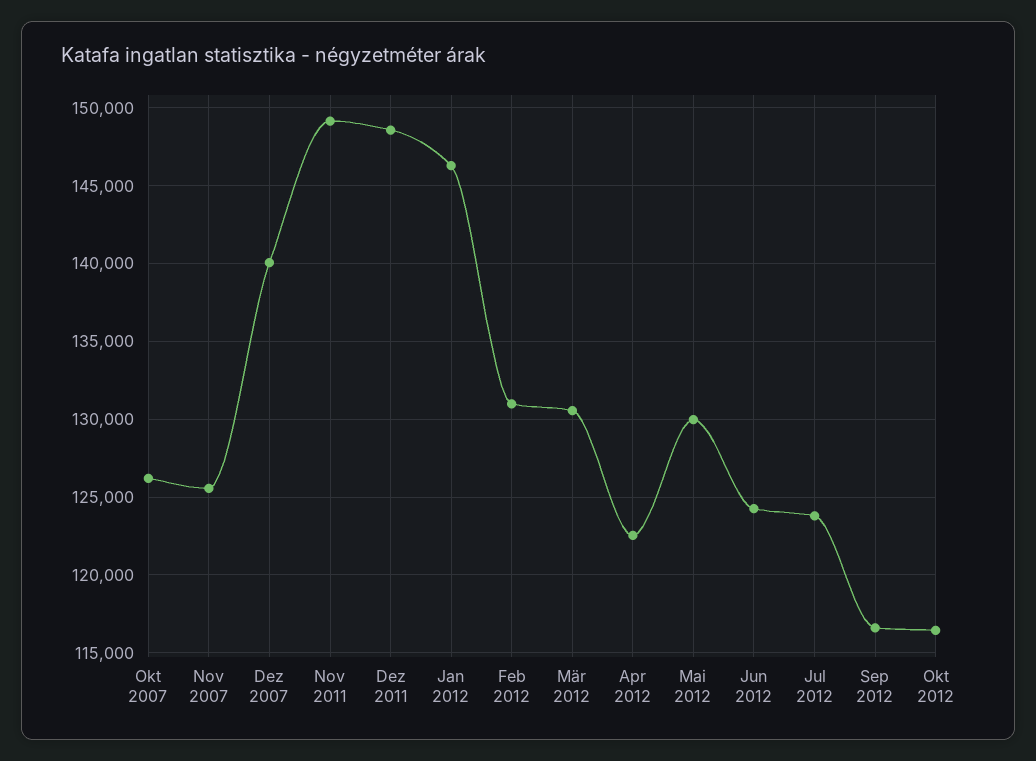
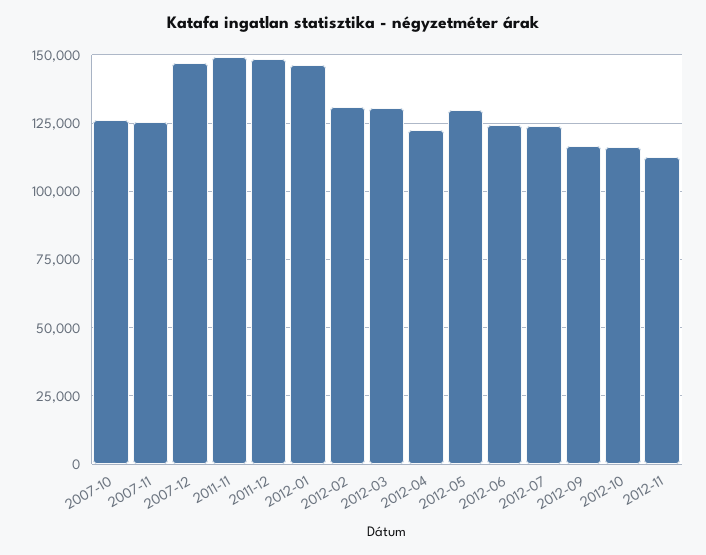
Dez 2007: 140000 -> 147500
2012-11: none -> 112500

